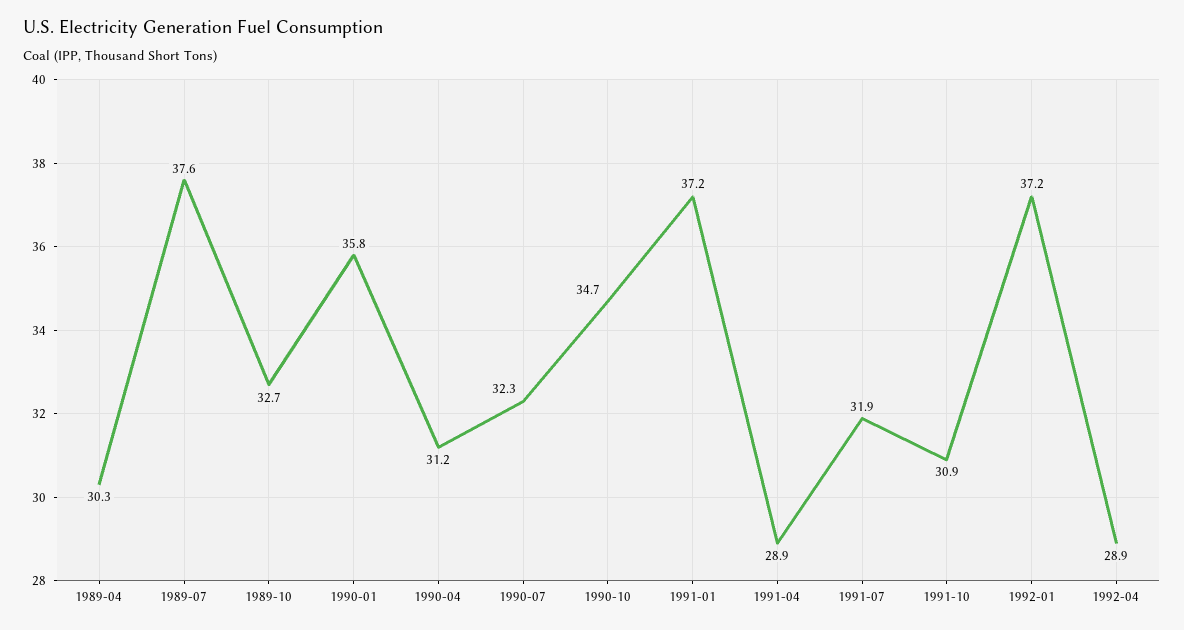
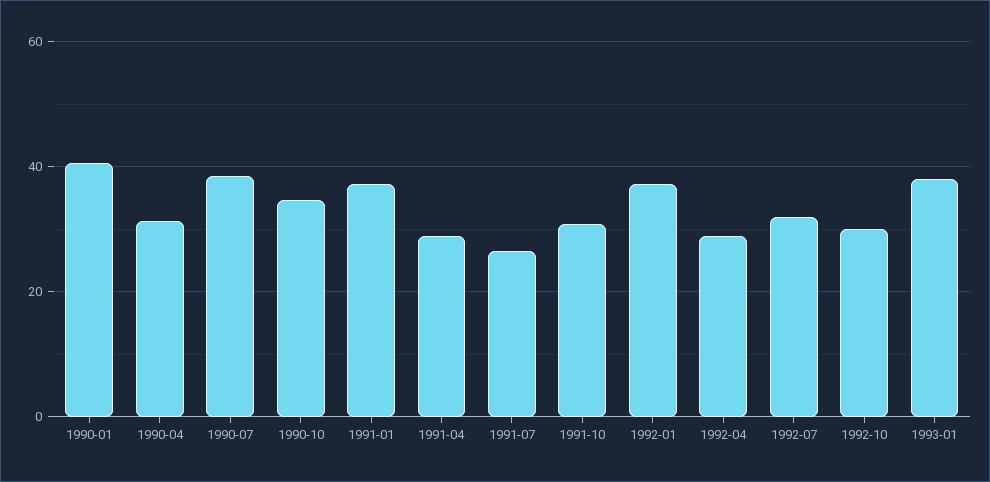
1989-04: 30.3 -> none
1989-07: 37.6 -> none
1989-10: 32.7 -> none
1990-01: 35.8 -> 40
1990-07: 32.3 -> 38
1991-07: 31.9 -> 26
1992-07: none -> 32
1992-10: none -> 30
1993-01: none -> 38

